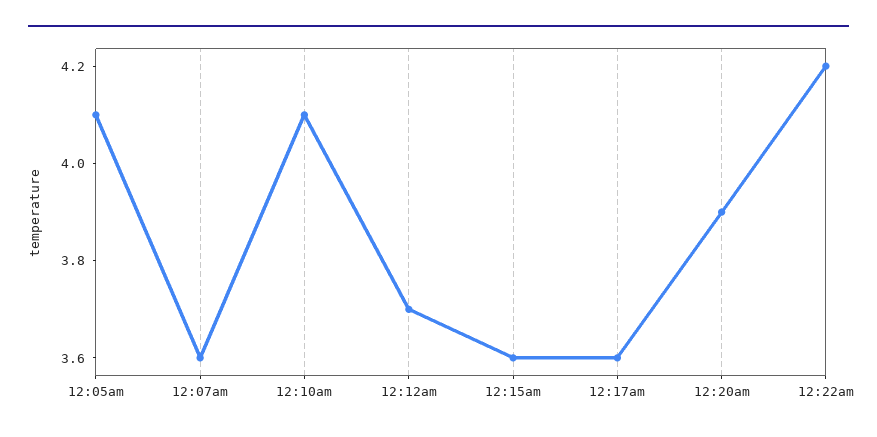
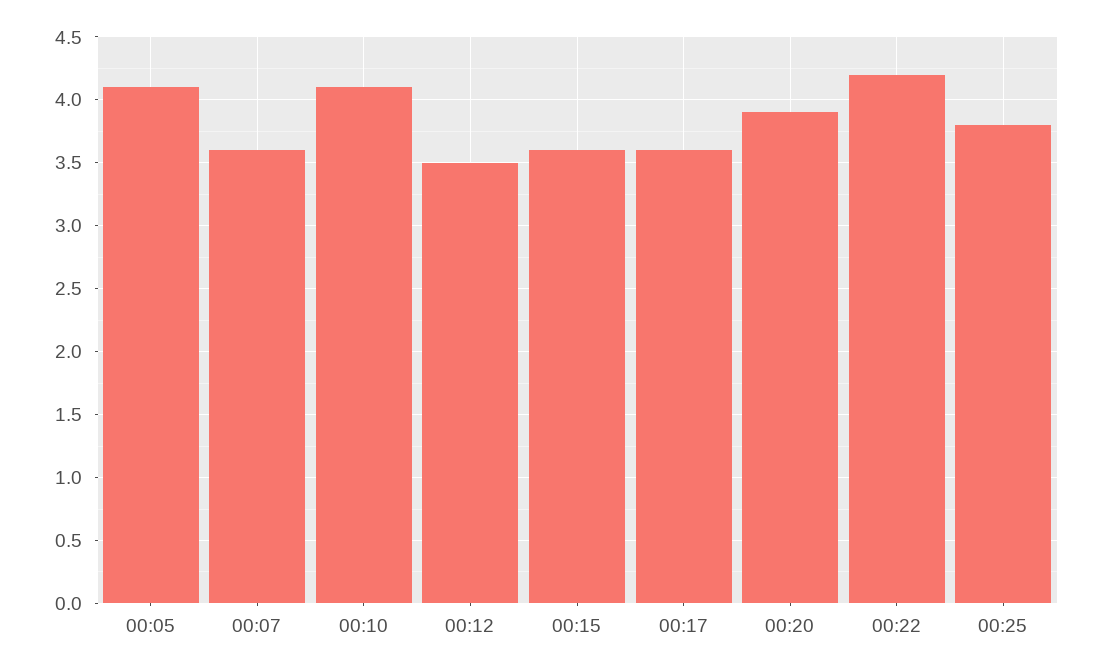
12:12am: 3.7 -> 3.5
00:25: none -> 3.8

